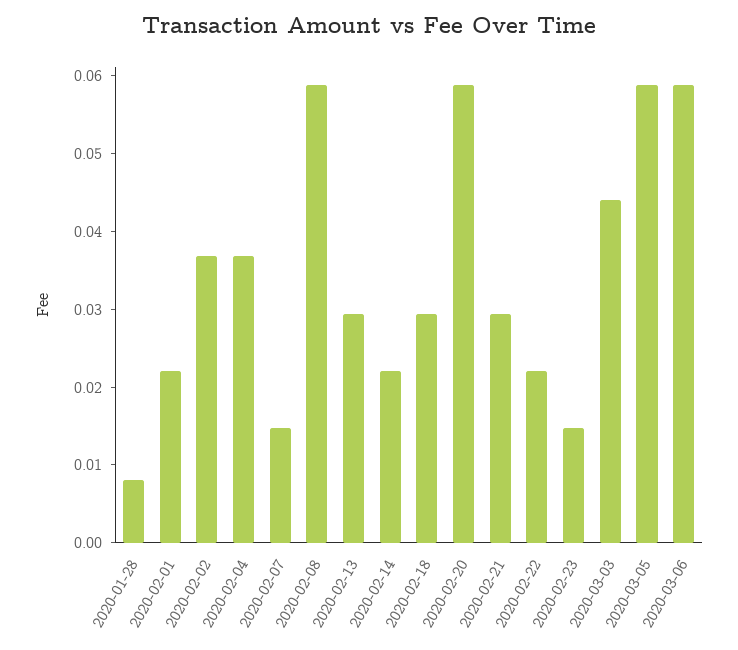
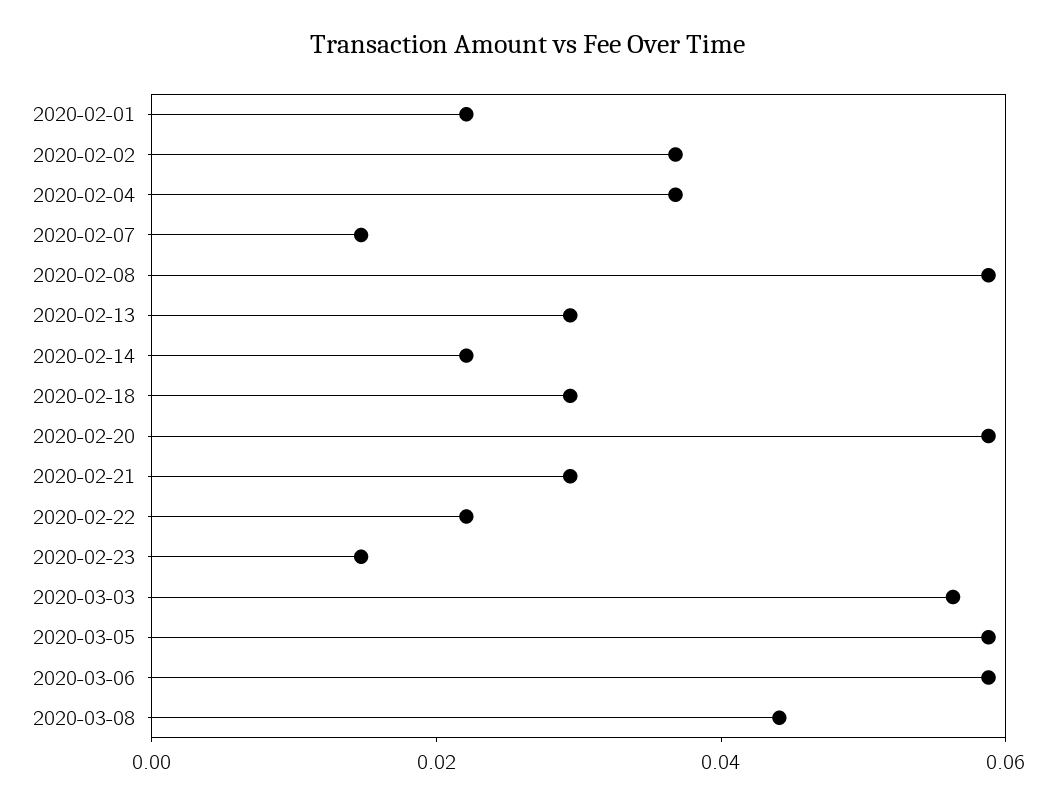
2020-01-28: 0.008 -> none
2020-03-03: 0.044 -> 0.055
2020-03-08: none -> 0.045

